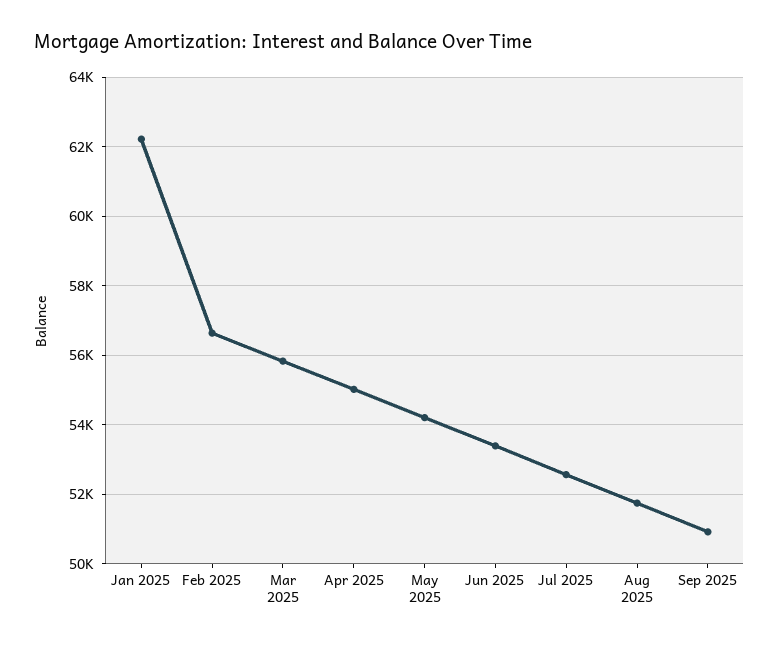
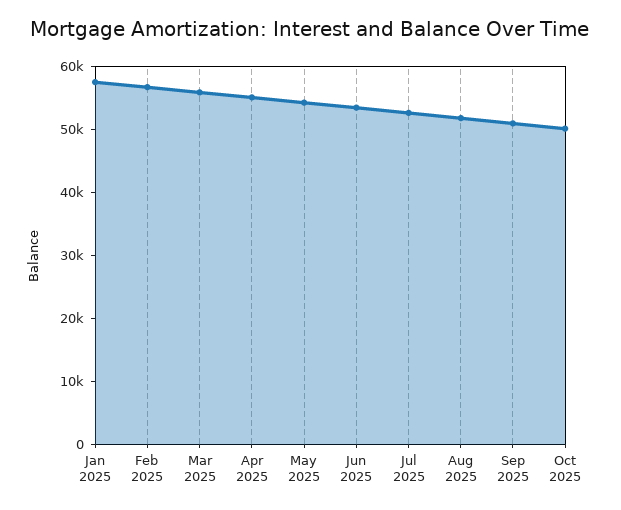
Jan 2025: 62200 -> 58000
Oct 2025: none -> 50000

